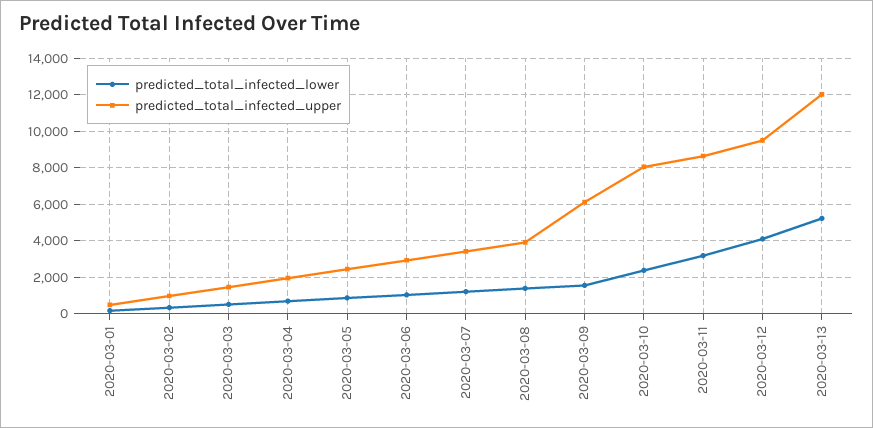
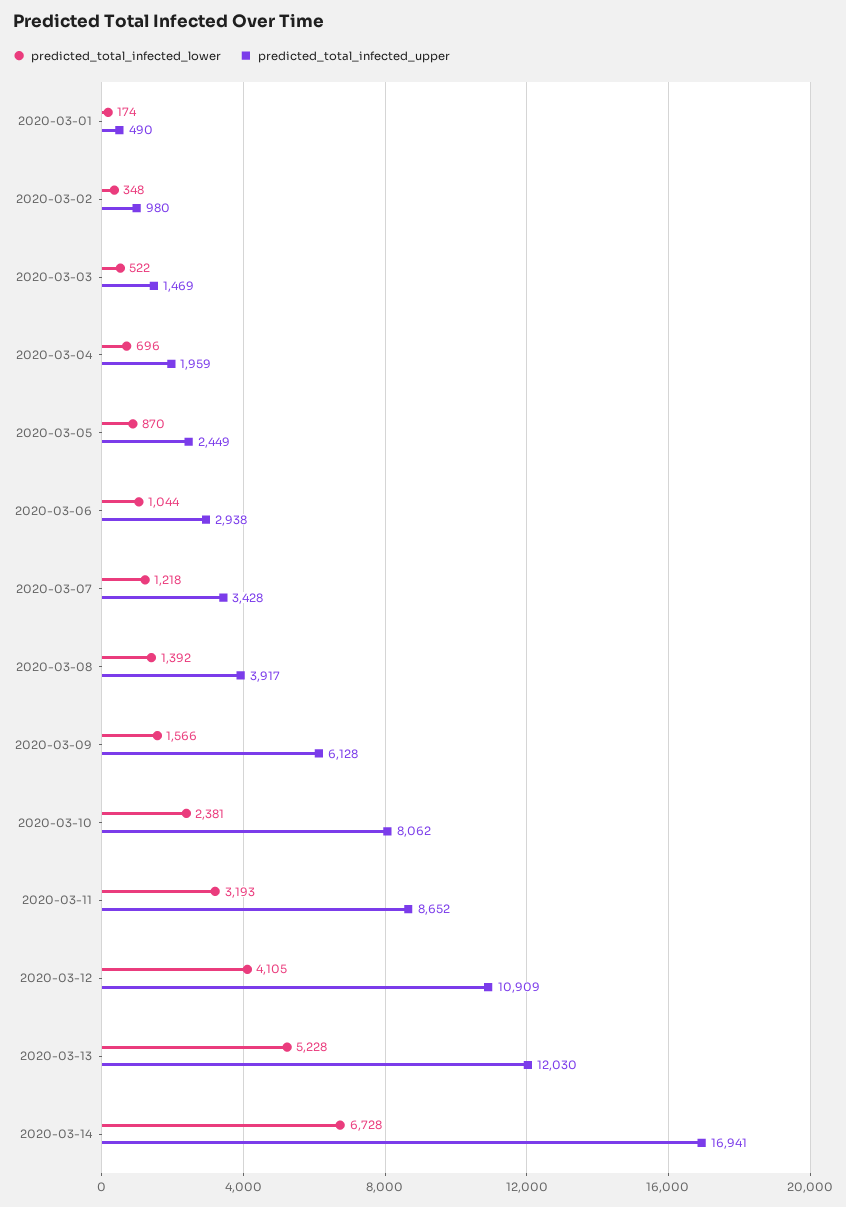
predicted_total_infected_upper, 2020-03-12: 9500 -> 10909
predicted_total_infected_lower, 2020-03-14: none -> 6728
predicted_total_infected_upper, 2020-03-14: none -> 16941

